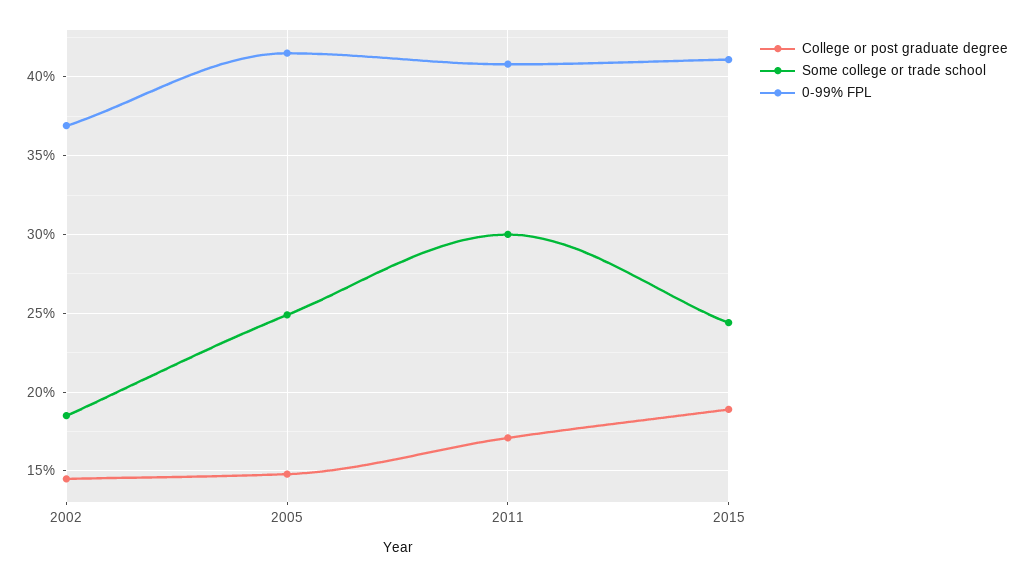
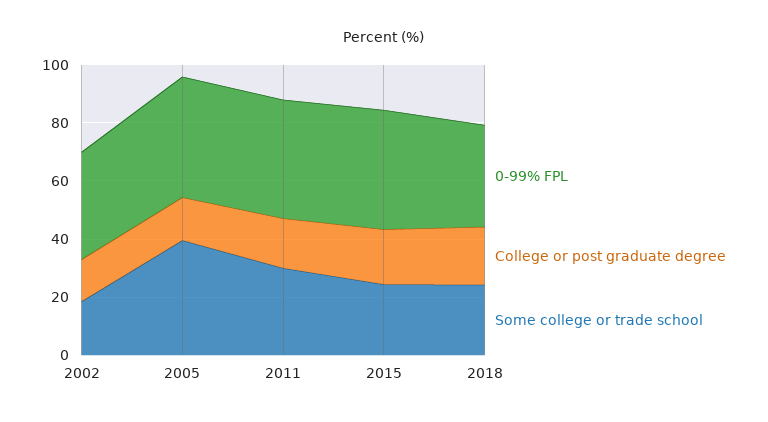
Some college or trade school, 2005: 25 -> 40
0-99% FPL, 2018: none -> 35
College or post graduate degree, 2018: none -> 20
Some college or trade school, 2018: none -> 25

